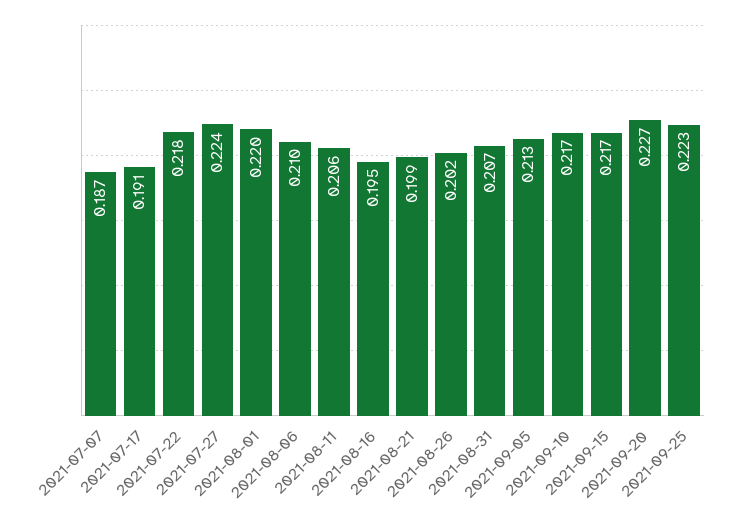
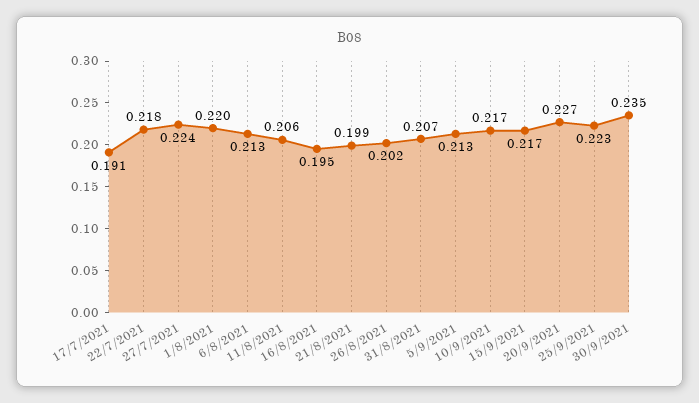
2021-07-07: 0.187 -> none
2021-08-06: 0.21 -> 0.213
30/9/2021: none -> 0.235

